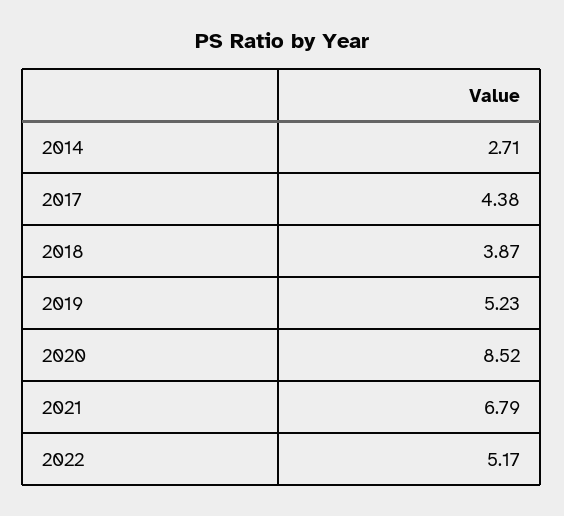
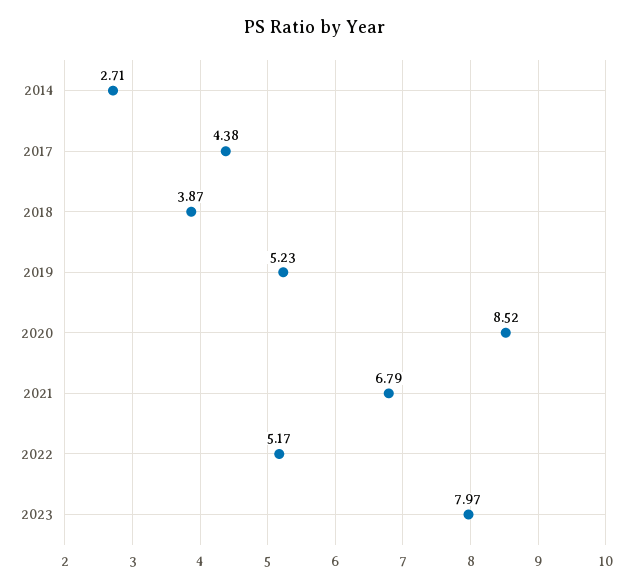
2023: none -> 7.97

